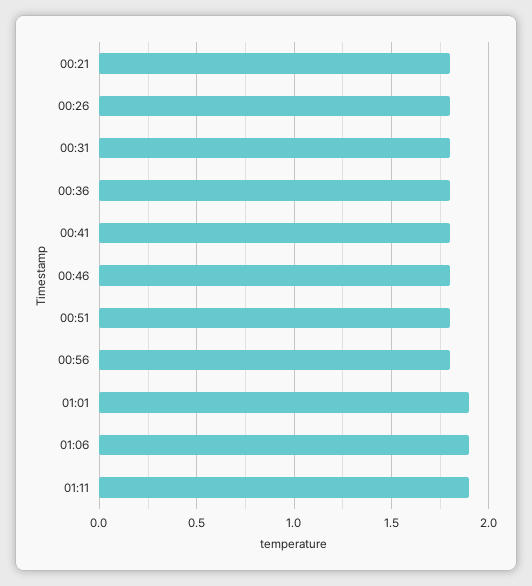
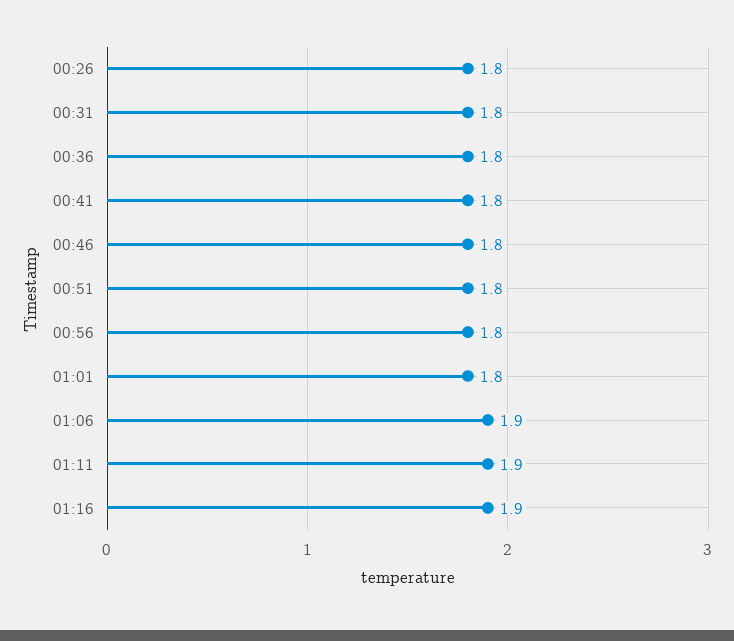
00:21: 1.8 -> none
01:01: 1.9 -> 1.8
01:16: none -> 1.9

